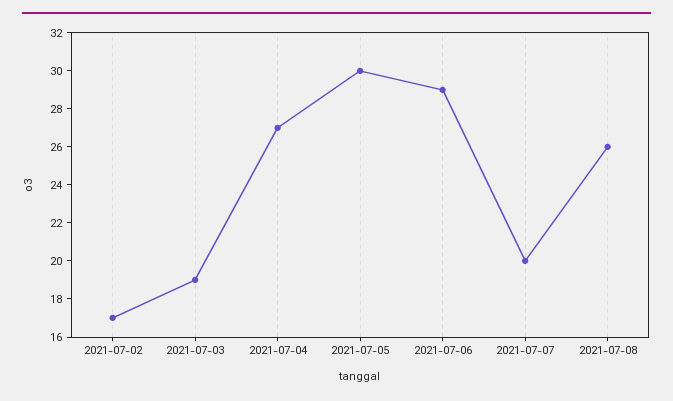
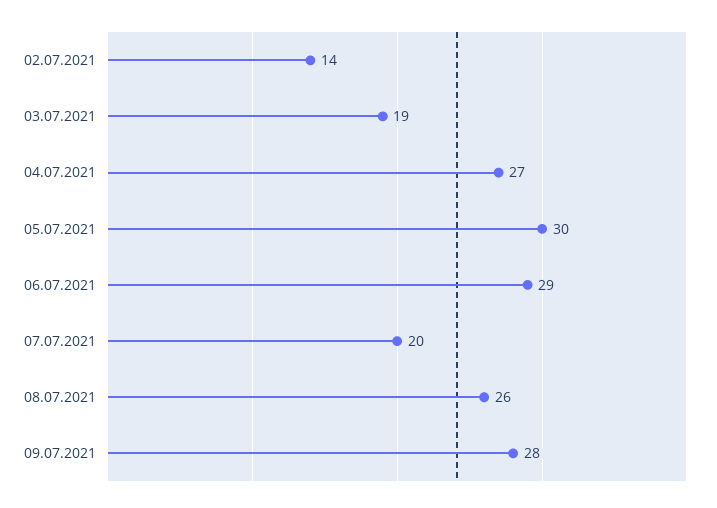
2021-07-02: 17 -> 14
09.07.2021: none -> 28

